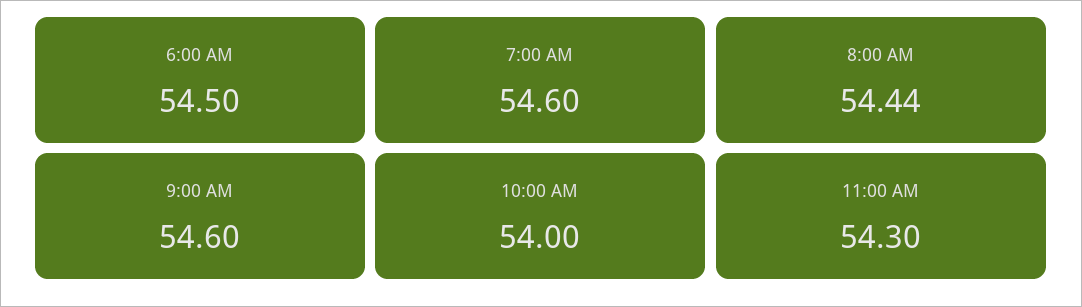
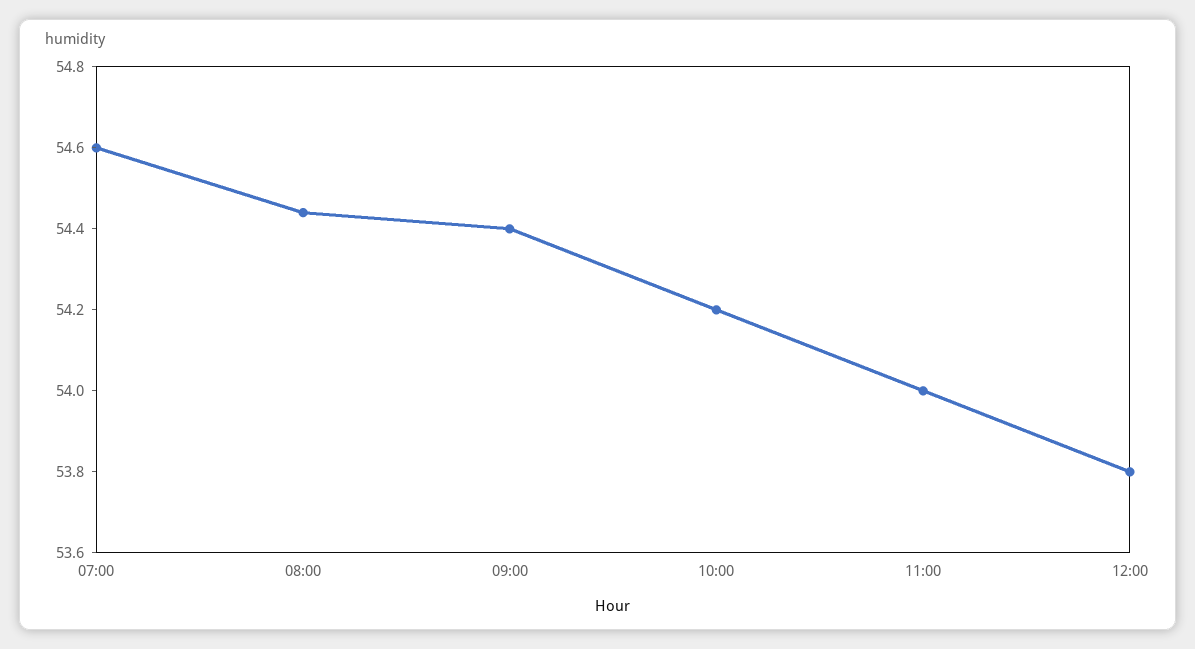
6:00 AM: 54.5 -> none
9:00 AM: 54.6 -> 54.4
10:00 AM: 54 -> 54.2
11:00 AM: 54.3 -> 54
12:00: none -> 53.8

